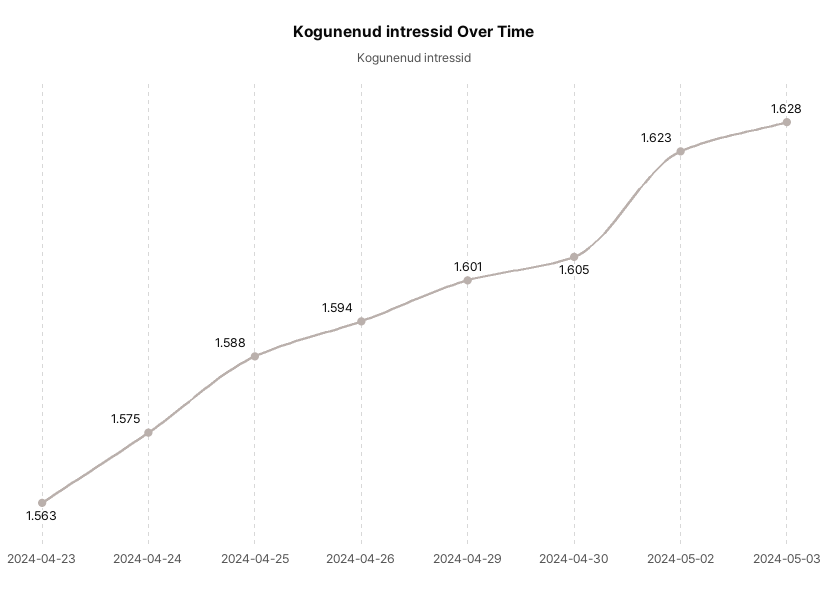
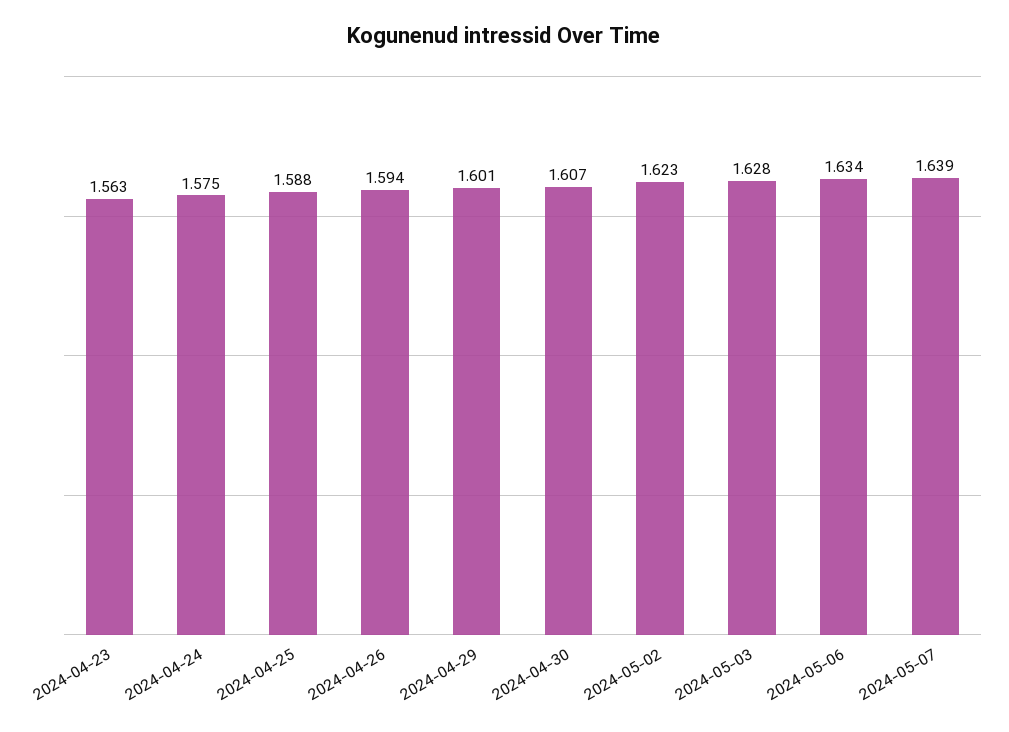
2024-04-30: 1.605 -> 1.607
2024-05-06: none -> 1.634
2024-05-07: none -> 1.639

